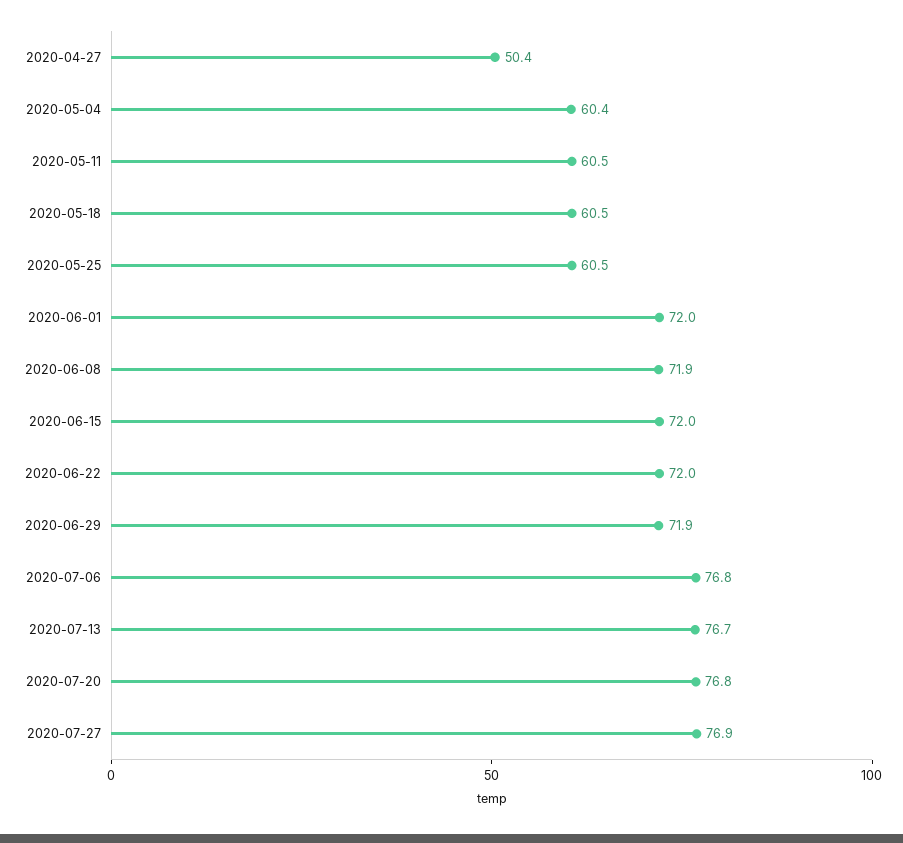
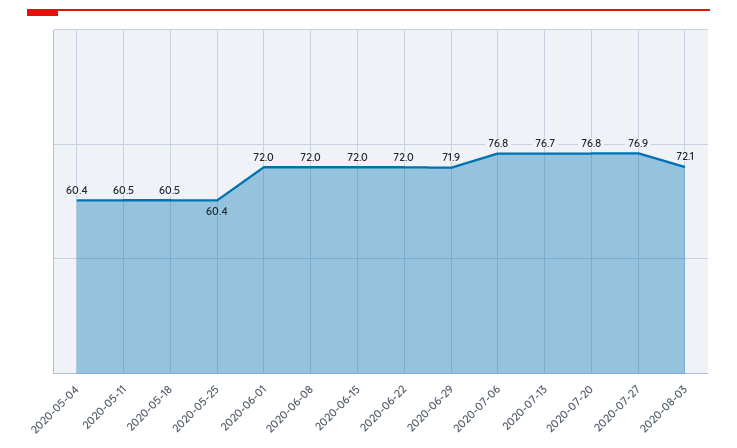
2020-04-27: 50.4 -> none
2020-05-25: 60.5 -> 60.4
2020-06-08: 71.9 -> 72
2020-08-03: none -> 72.1

